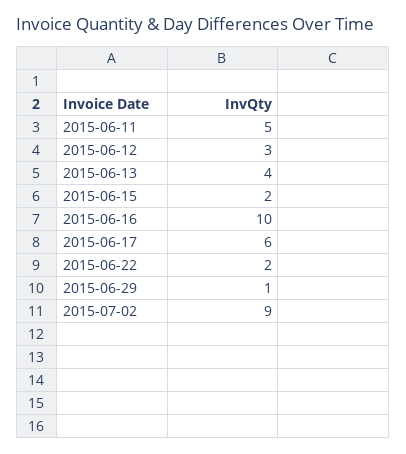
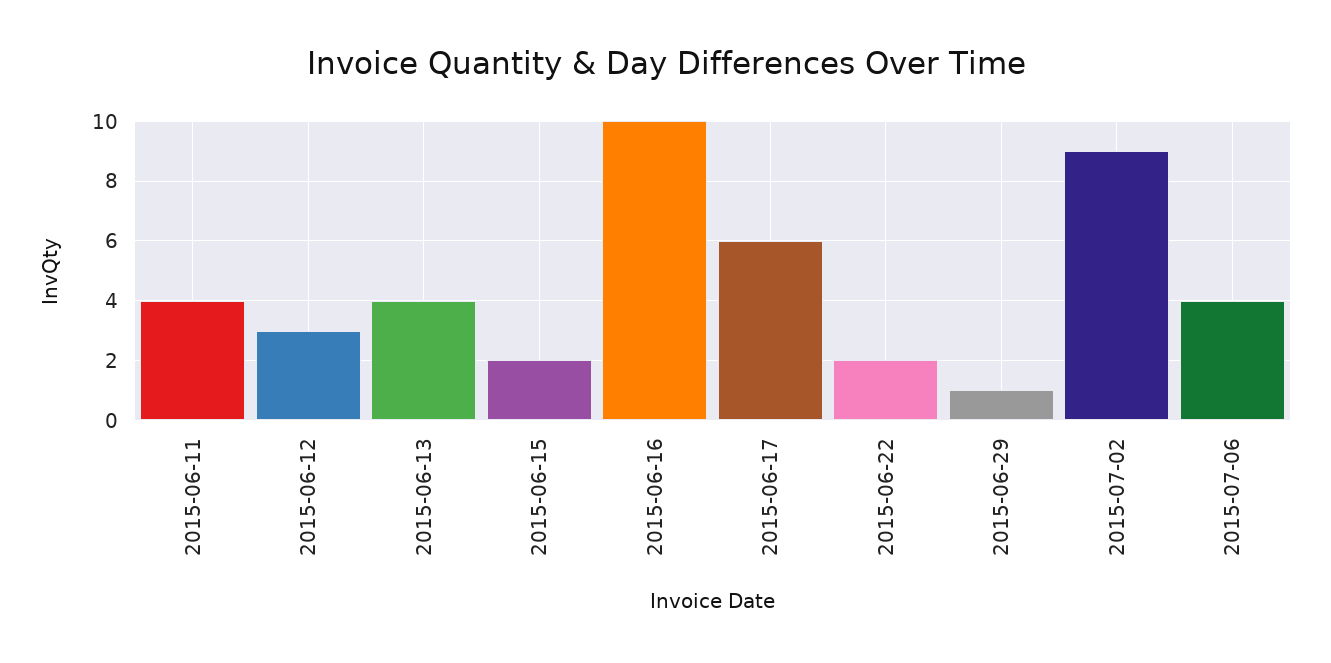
2015-06-11: 5 -> 4
2015-07-06: none -> 4

